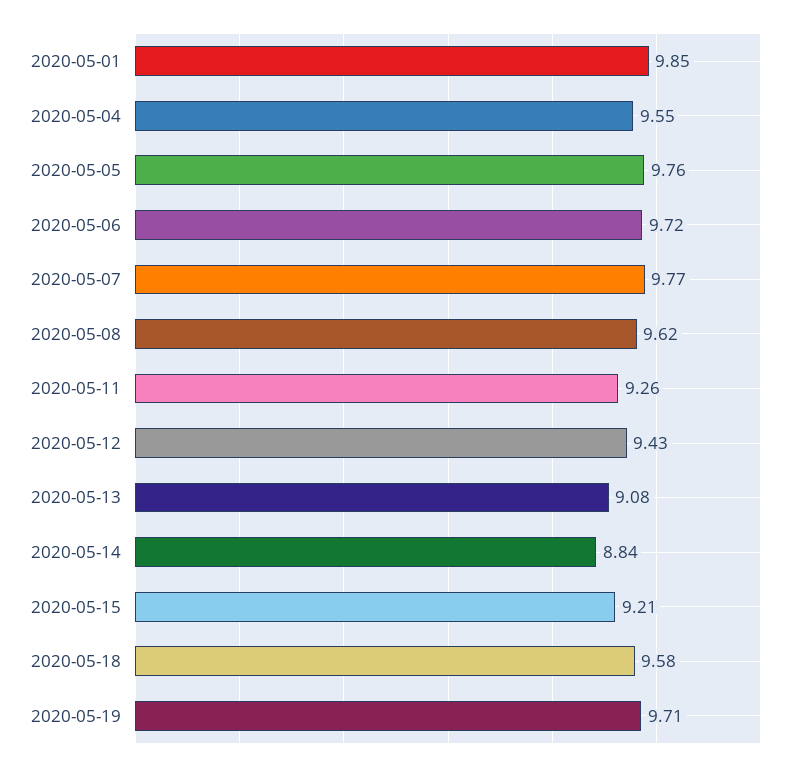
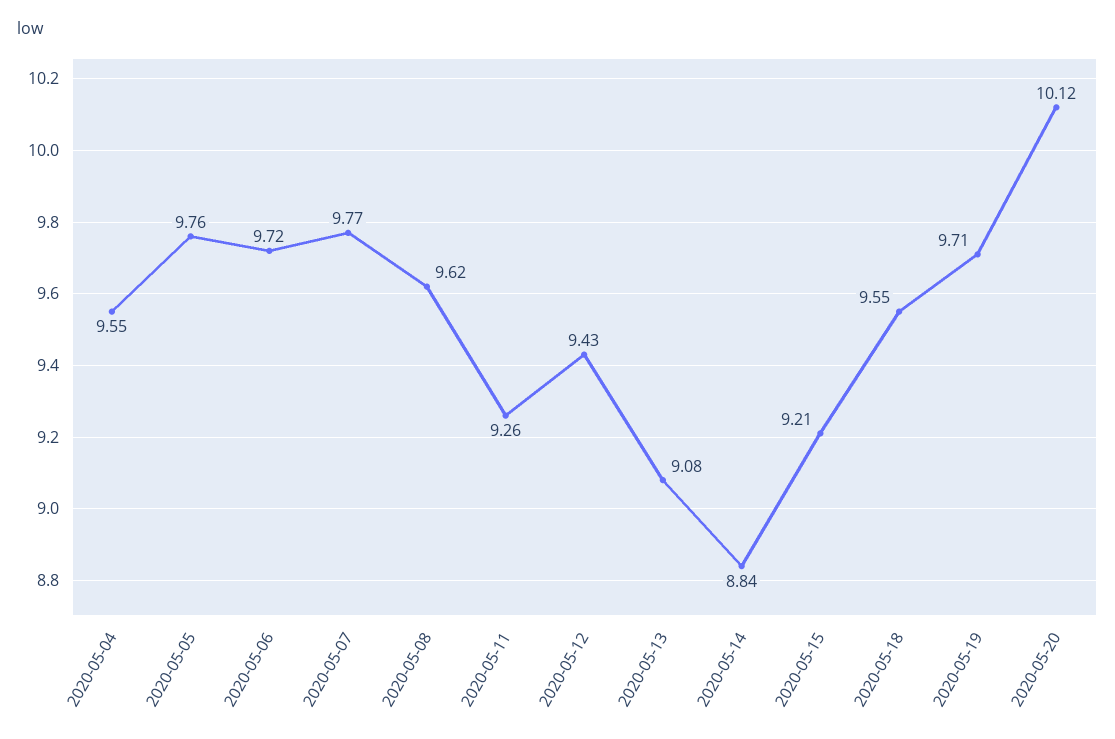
2020-05-01: 9.85 -> none
2020-05-18: 9.58 -> 9.55
2020-05-20: none -> 10.12

